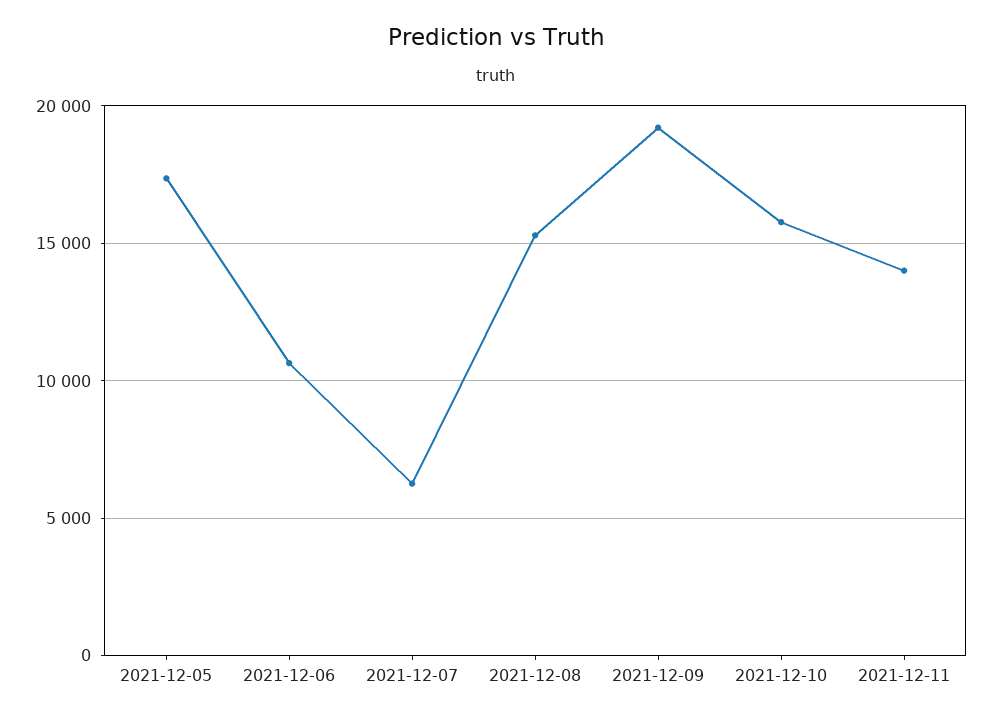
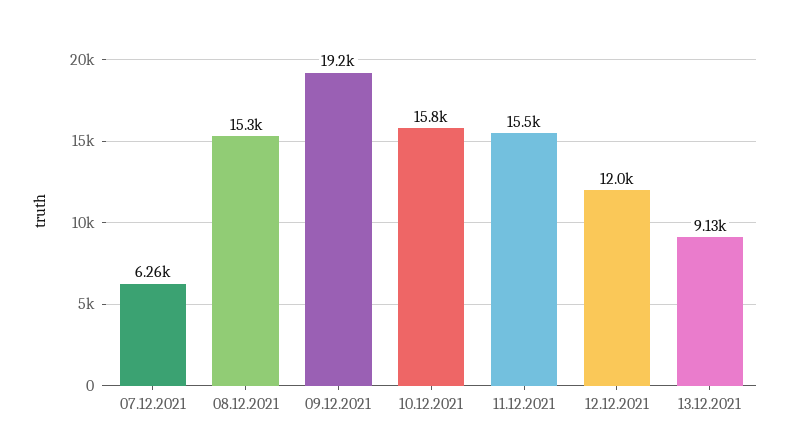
2021-12-05: 17500 -> none
2021-12-06: 10500 -> none
2021-12-11: 14000 -> 15500
12.12.2021: none -> 12000
13.12.2021: none -> 9130

